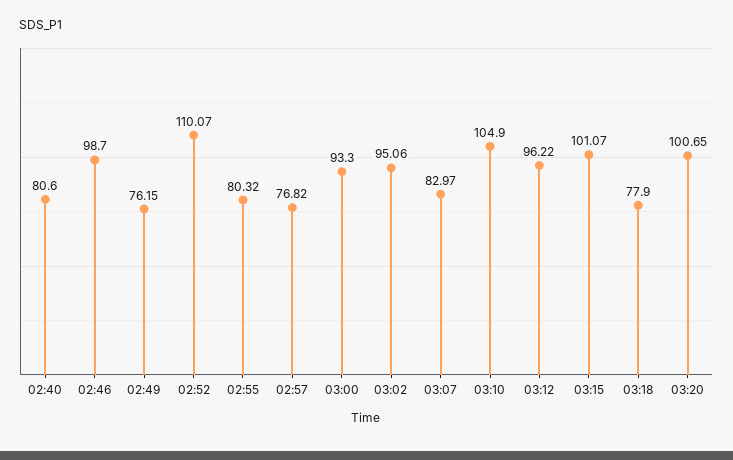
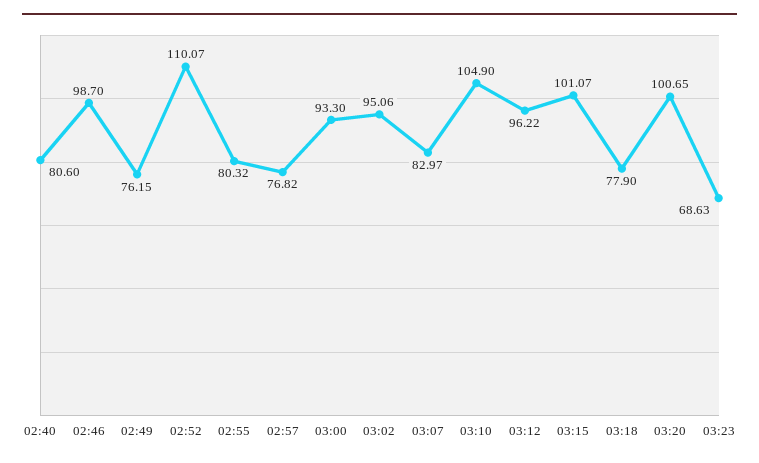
03:23: none -> 68.63

